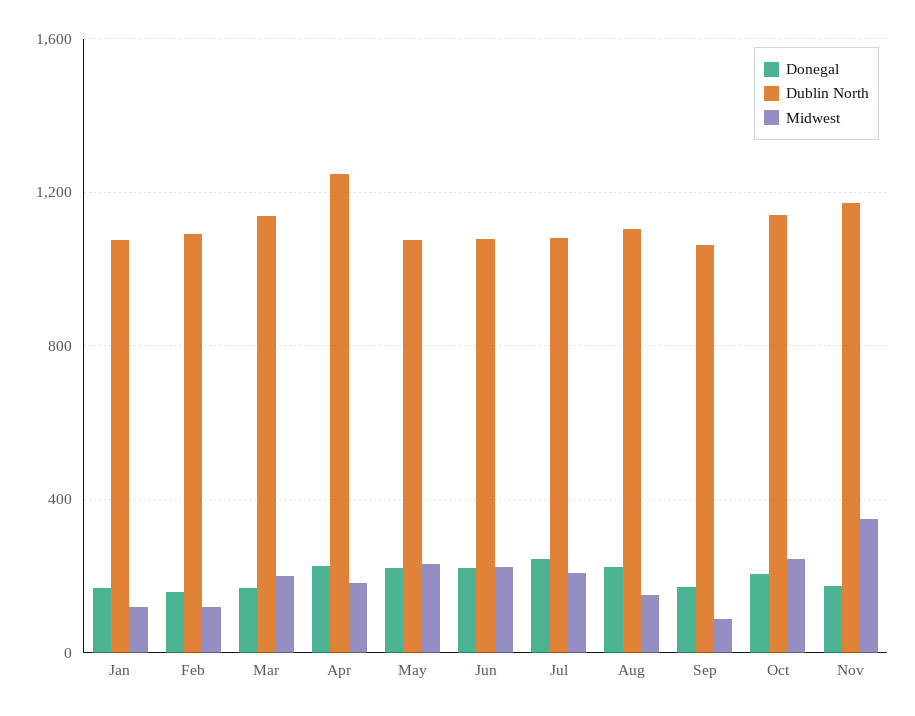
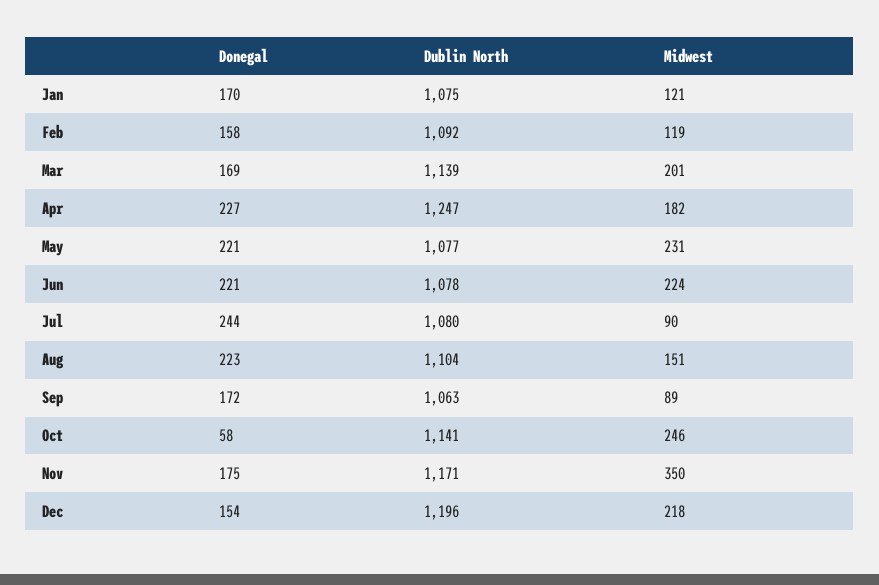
Midwest, Jul: 200 -> 90
Donegal, Oct: 200 -> 58
Donegal, Dec: none -> 154
Dublin North, Dec: none -> 1196
Midwest, Dec: none -> 218

